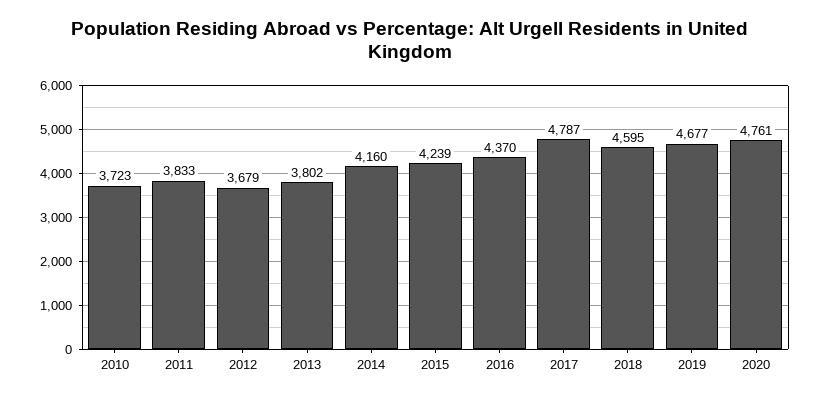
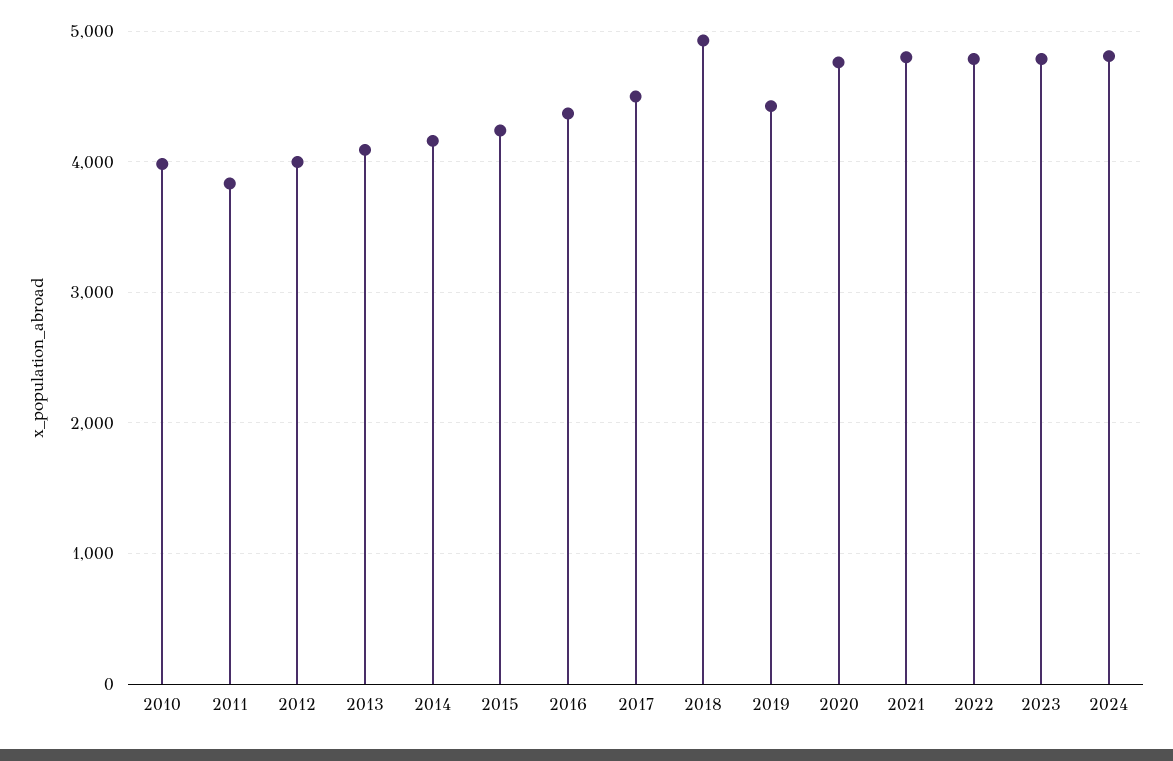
2010: 3723 -> 4000
2012: 3679 -> 4000
2013: 3802 -> 4100
2017: 4787 -> 4500
2018: 4595 -> 4900
2019: 4677 -> 4400
2021: none -> 4800
2022: none -> 4800
2023: none -> 4800
2024: none -> 4800

